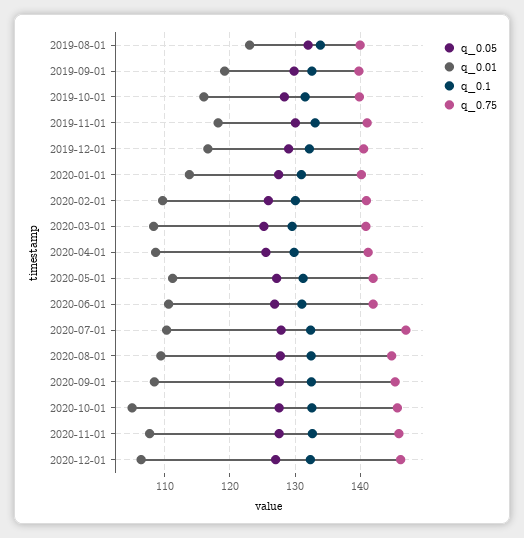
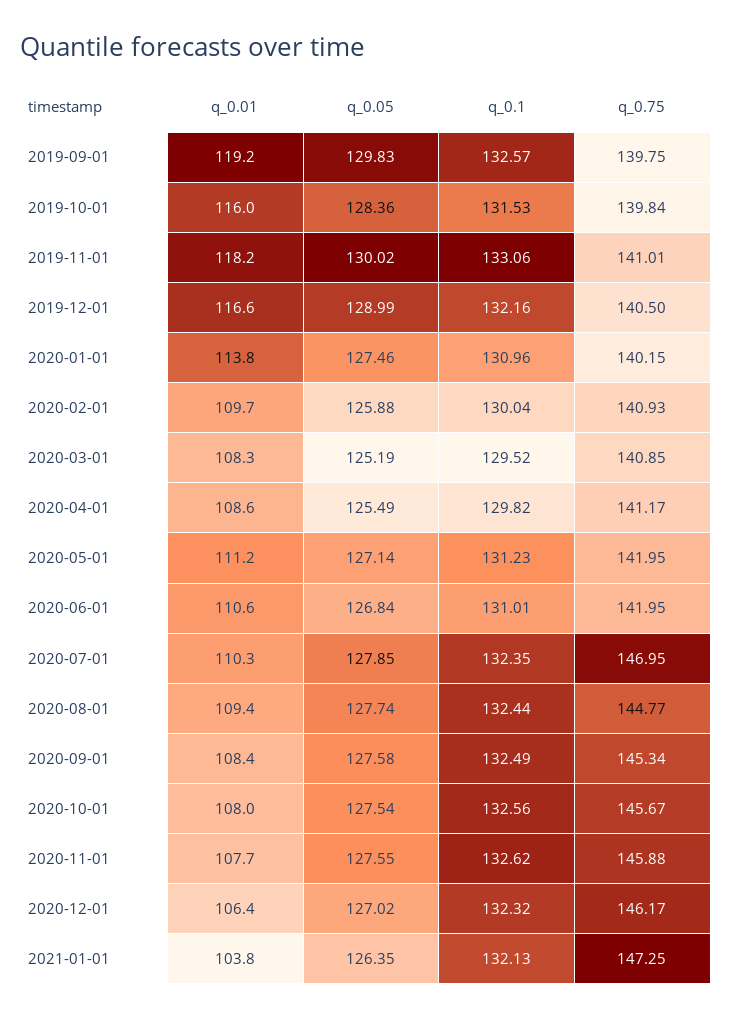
q_0.05, 2019-08-01: 132 -> none
q_0.01, 2019-08-01: 123 -> none
q_0.1, 2019-08-01: 134 -> none
q_0.75, 2019-08-01: 140 -> none
q_0.01, 2020-10-01: 105 -> 108
q_0.01, 2021-01-01: none -> 103.8
q_0.05, 2021-01-01: none -> 126.35
q_0.1, 2021-01-01: none -> 132.13
q_0.75, 2021-01-01: none -> 147.25

